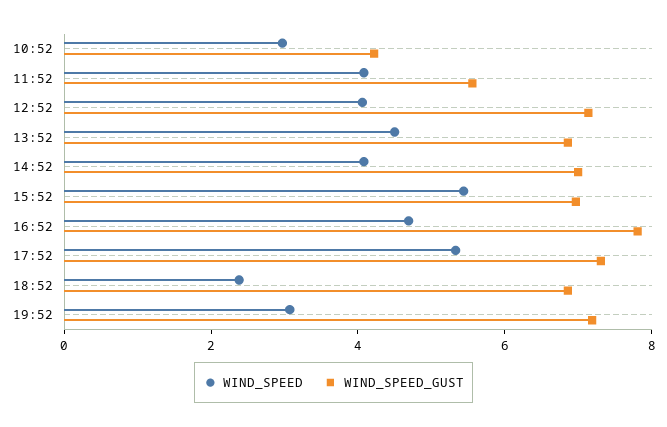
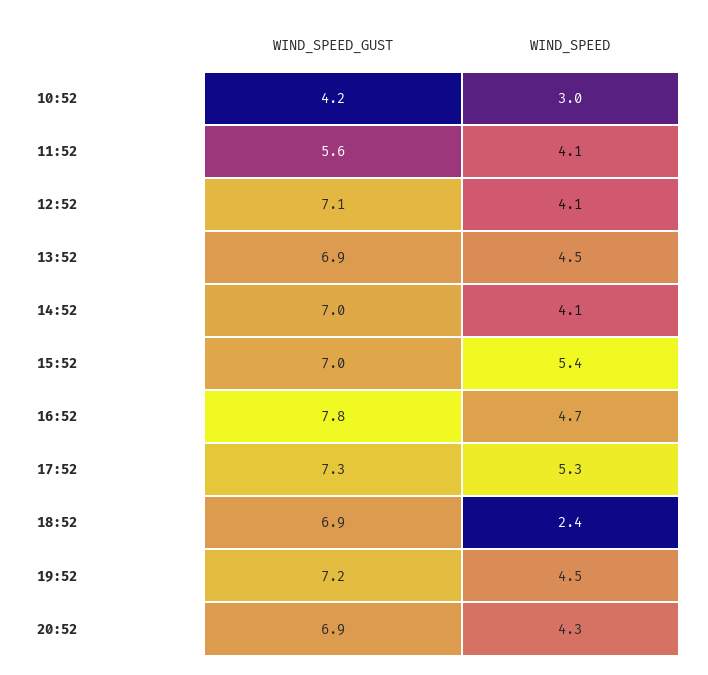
WIND_SPEED, 19:52: 3 -> 4.5
WIND_SPEED_GUST, 20:52: none -> 6.9
WIND_SPEED, 20:52: none -> 4.3

